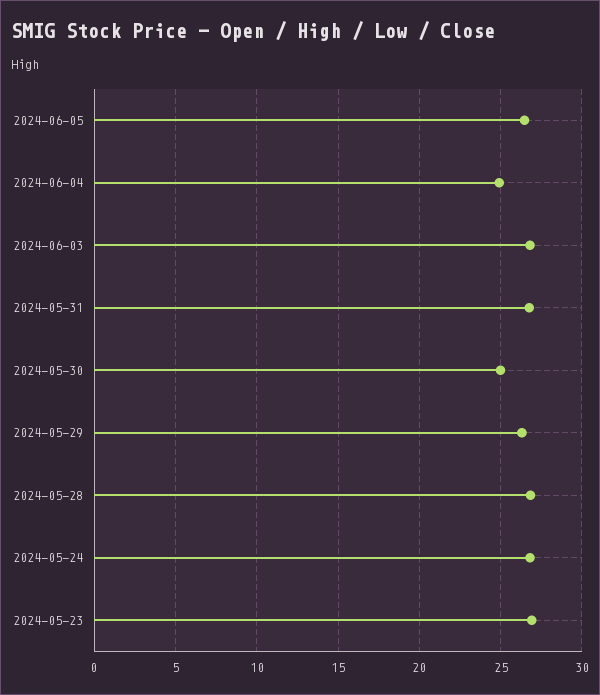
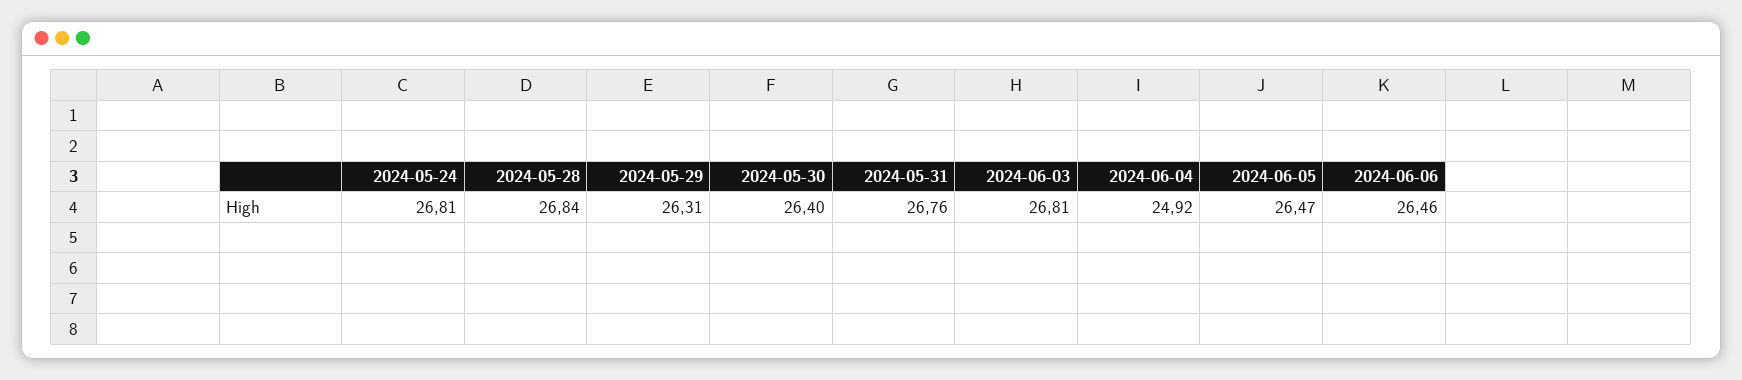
2024-05-30: 25 -> 26.4
2024-05-23: 27 -> none
2024-06-06: none -> 26.46

